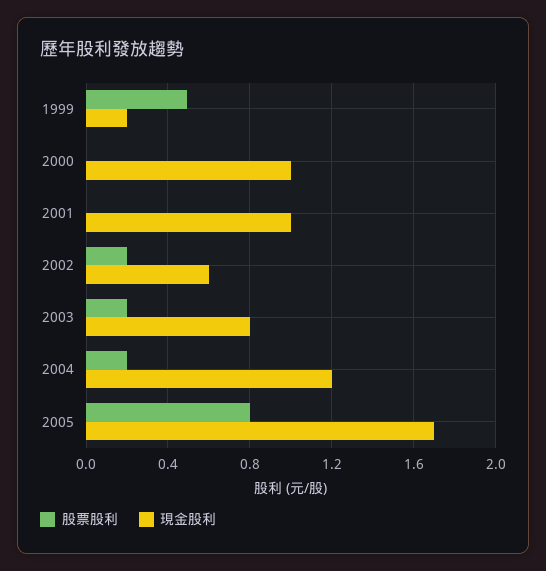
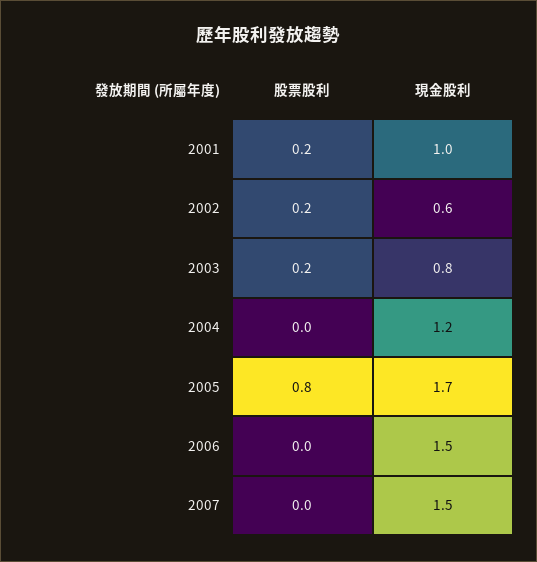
股票股利, 1999: 0.5 -> none
現金股利, 1999: 0.2 -> none
股票股利, 2000: 0 -> none
現金股利, 2000: 1 -> none
股票股利, 2001: 0 -> 0.2
股票股利, 2004: 0.2 -> 0
股票股利, 2006: none -> 0
現金股利, 2006: none -> 1.5
股票股利, 2007: none -> 0
現金股利, 2007: none -> 1.5

